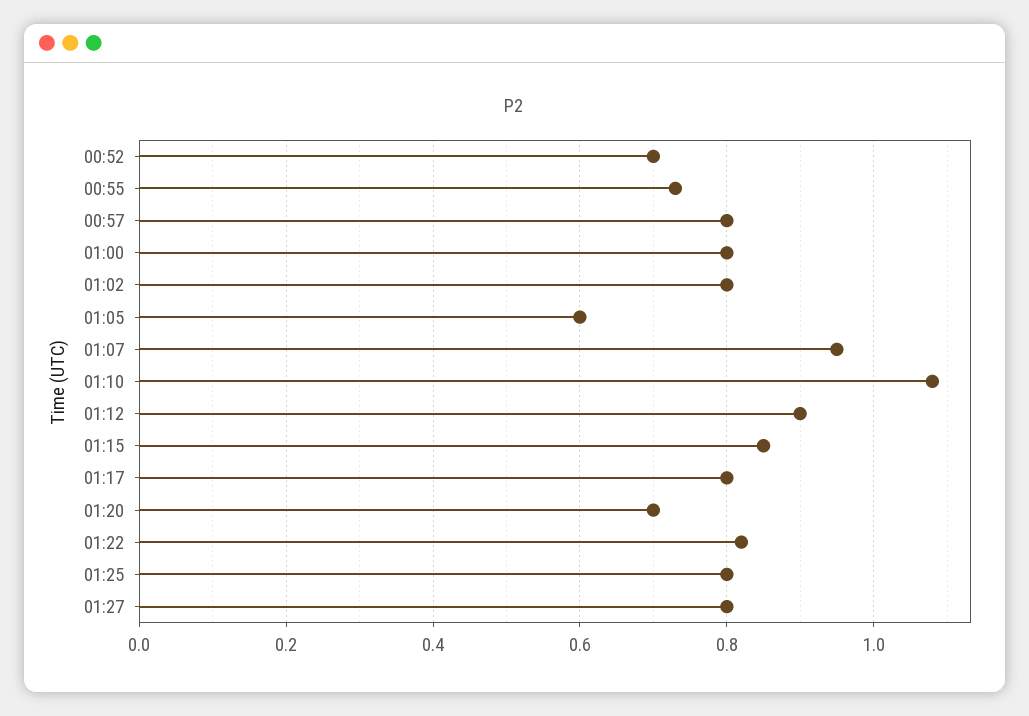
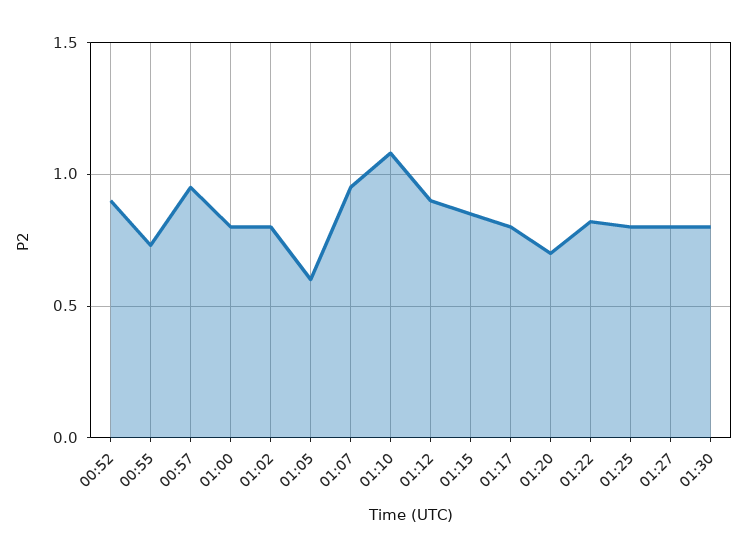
00:52: 0.7 -> 0.9
00:57: 0.8 -> 0.95
01:30: none -> 0.8

